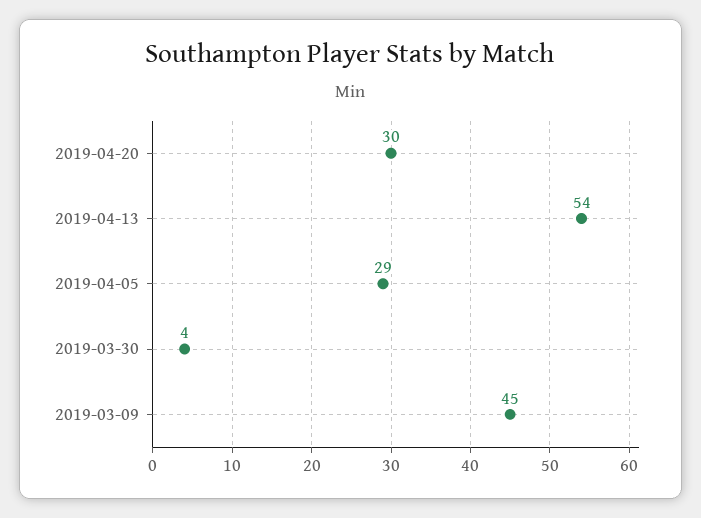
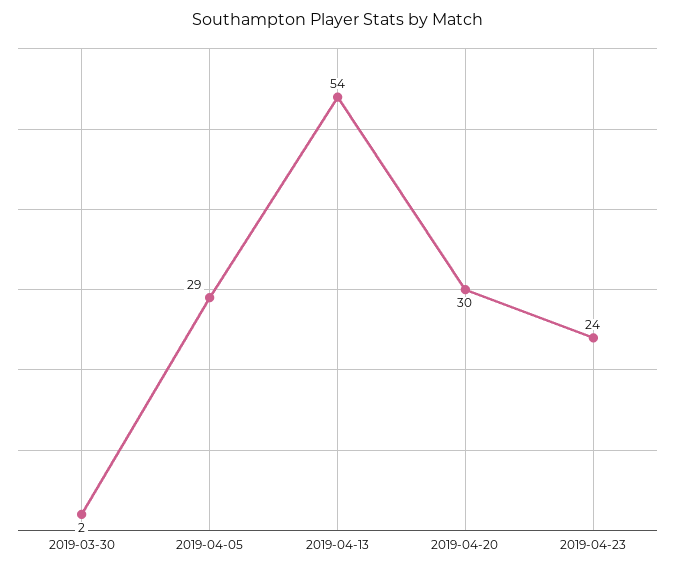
2019-03-30: 4 -> 2
2019-03-09: 45 -> none
2019-04-23: none -> 24

